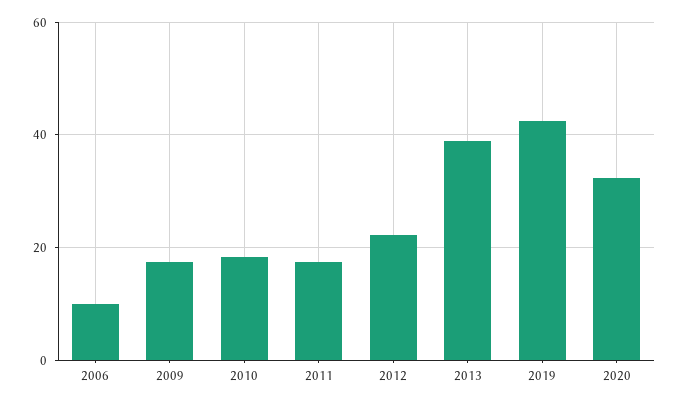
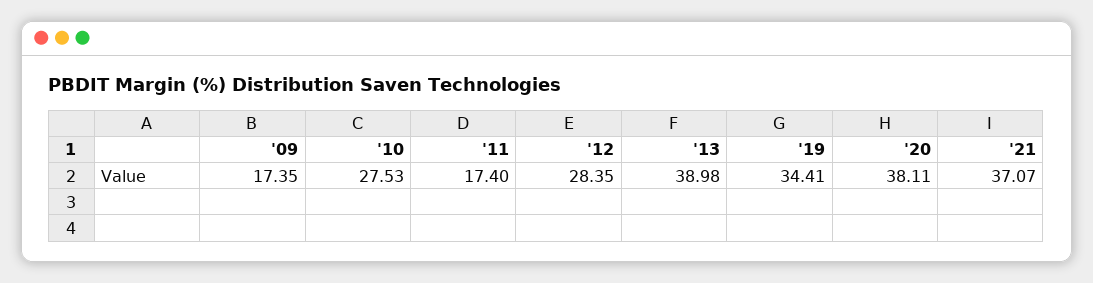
2006: 10 -> none
2010: 18 -> 27.53
2012: 22 -> 28.35
2019: 42 -> 34.41
2020: 32 -> 38.11
'21: none -> 37.07

